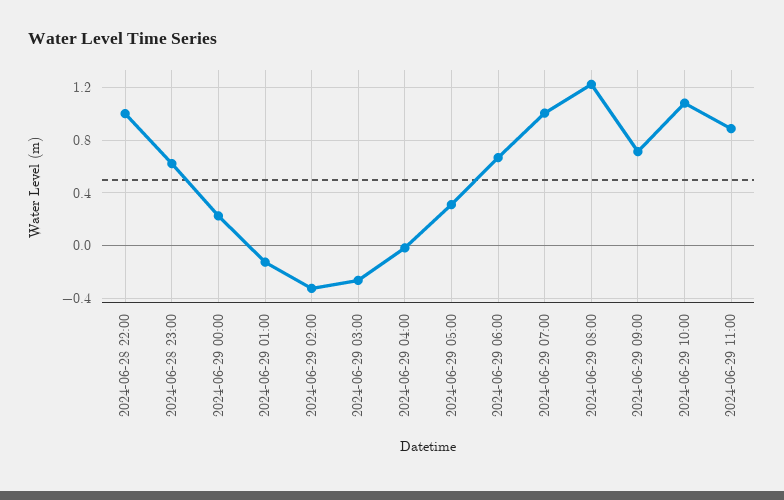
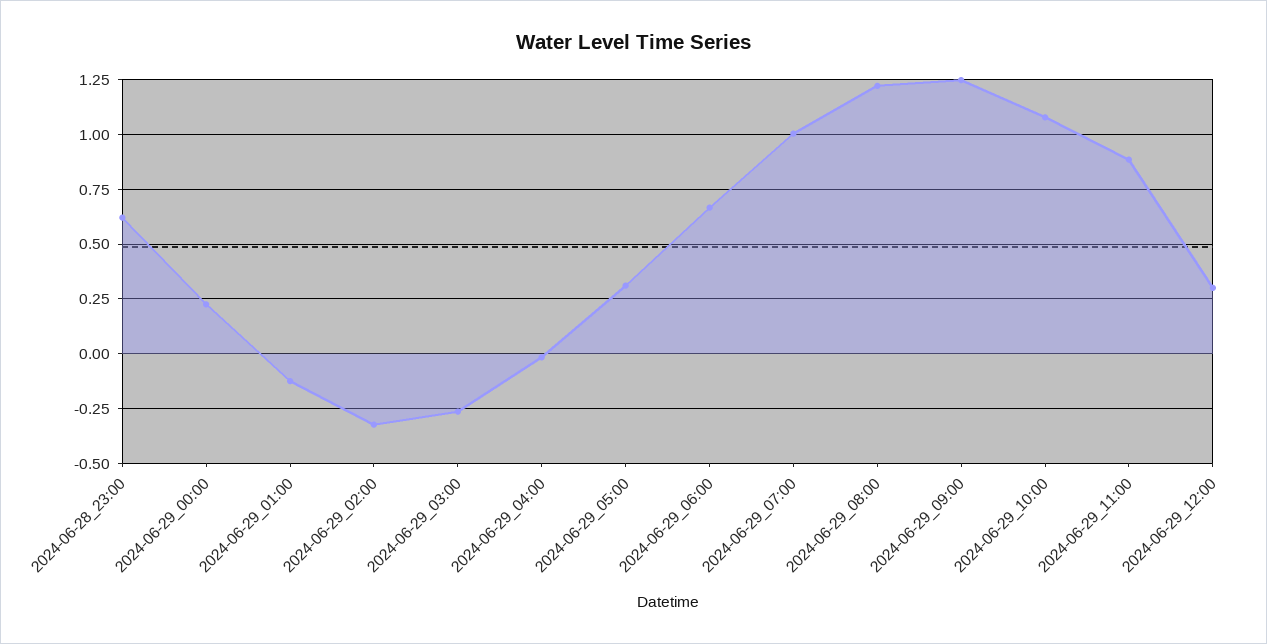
2024-06-28 22:00: 1 -> none
2024-06-29 09:00: 0.7 -> 1.25
2024-06-29_12:00: none -> 0.3

